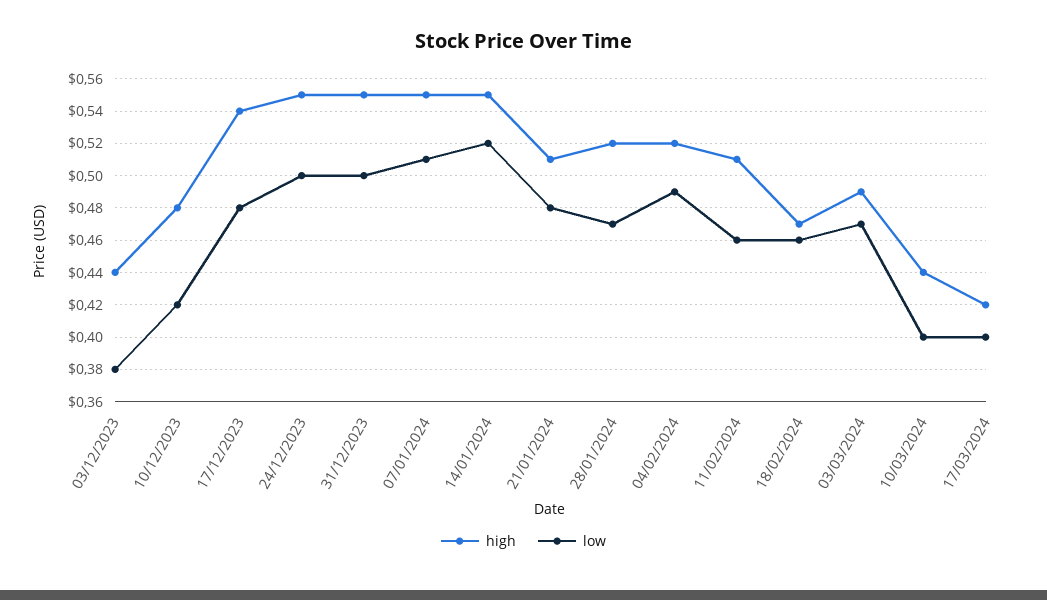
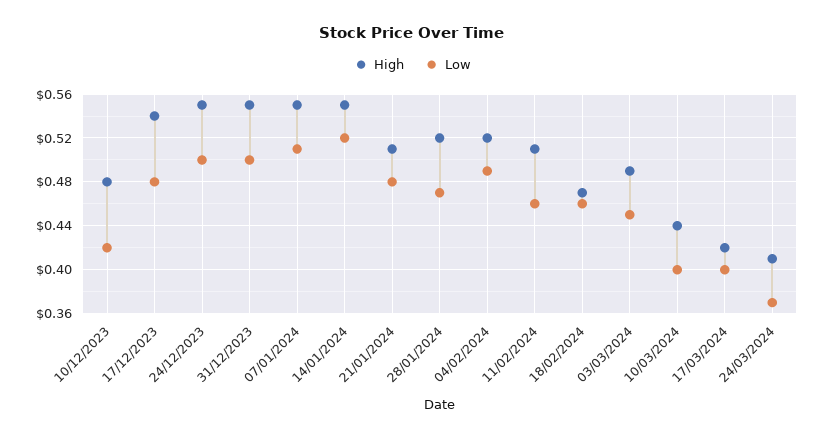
high, 03/12/2023: 0.44 -> none
low, 03/12/2023: 0.38 -> none
low, 03/03/2024: 0.47 -> 0.45
high, 24/03/2024: none -> 0.41
low, 24/03/2024: none -> 0.37

